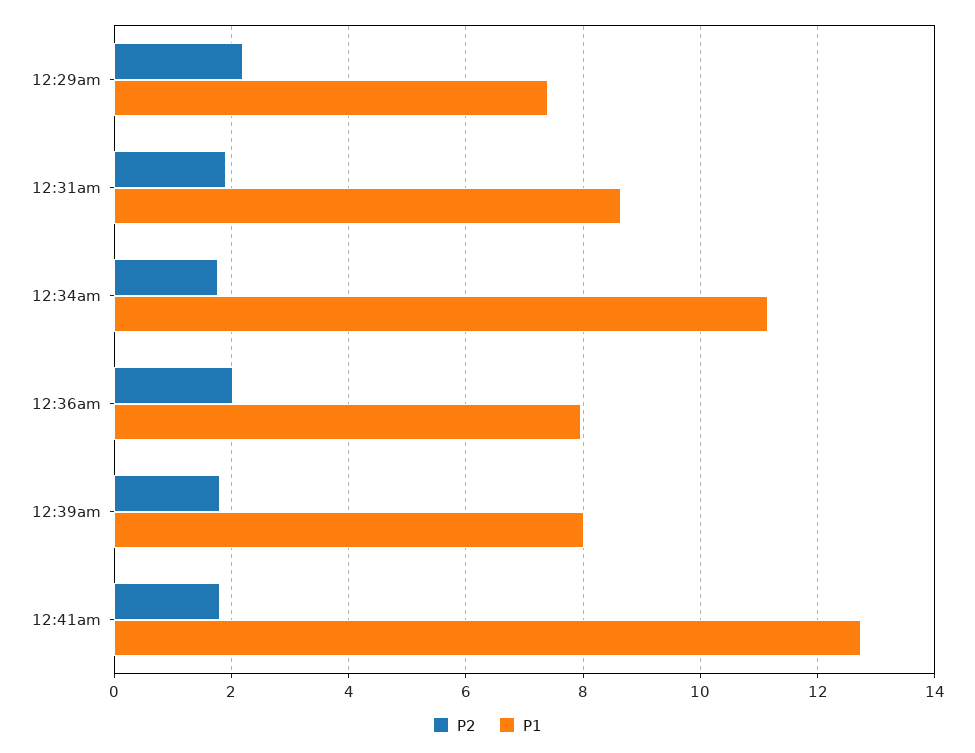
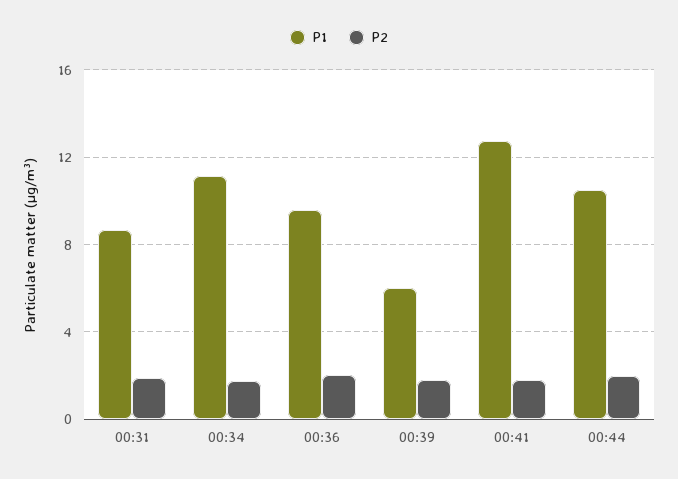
P2, 12:29am: 2.2 -> none
P1, 12:29am: 7.4 -> none
P1, 12:36am: 8 -> 9.5
P1, 12:39am: 8 -> 6
P1, 00:44: none -> 10.5
P2, 00:44: none -> 2

